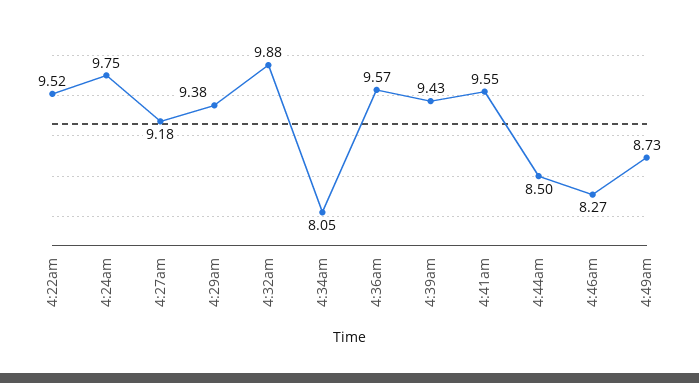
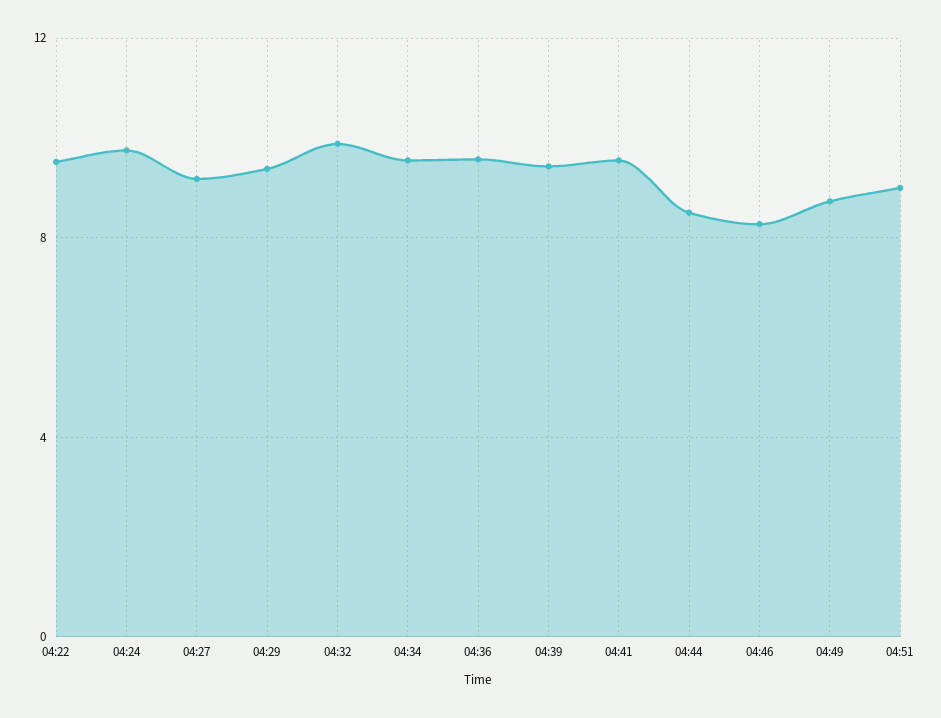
4:34am: 8.05 -> 9.5
04:51: none -> 9

